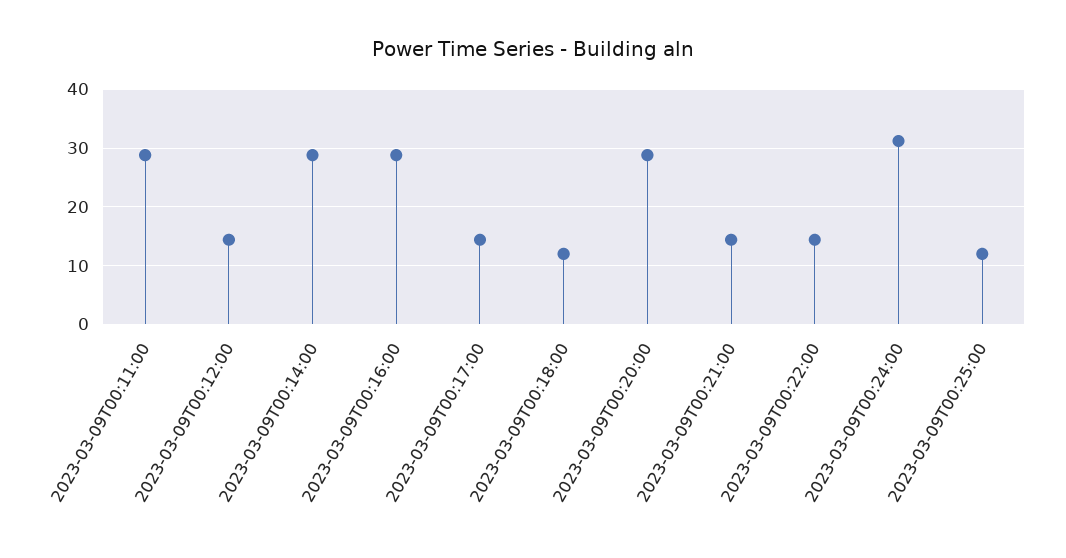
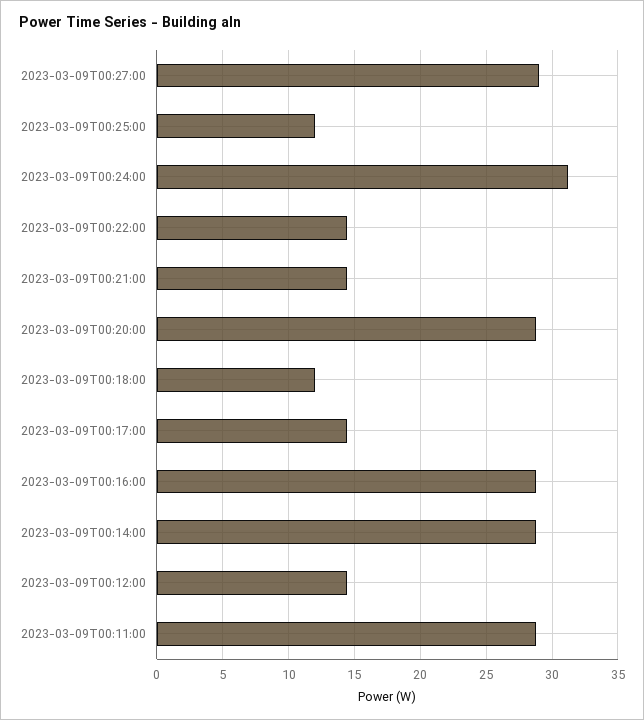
2023-03-09T00:27:00: none -> 29

